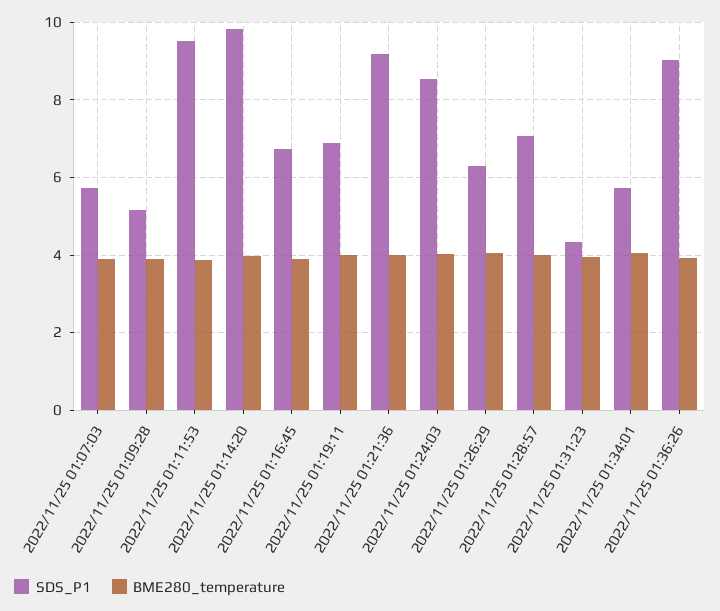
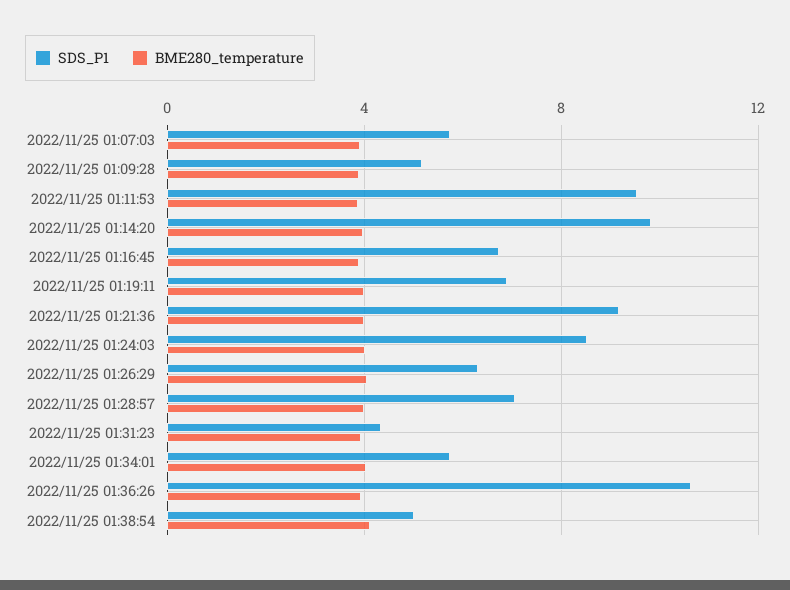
SDS_P1, 2022/11/25 01:36:26: 9 -> 10.5
SDS_P1, 2022/11/25 01:38:54: none -> 5
BME280_temperature, 2022/11/25 01:38:54: none -> 4

